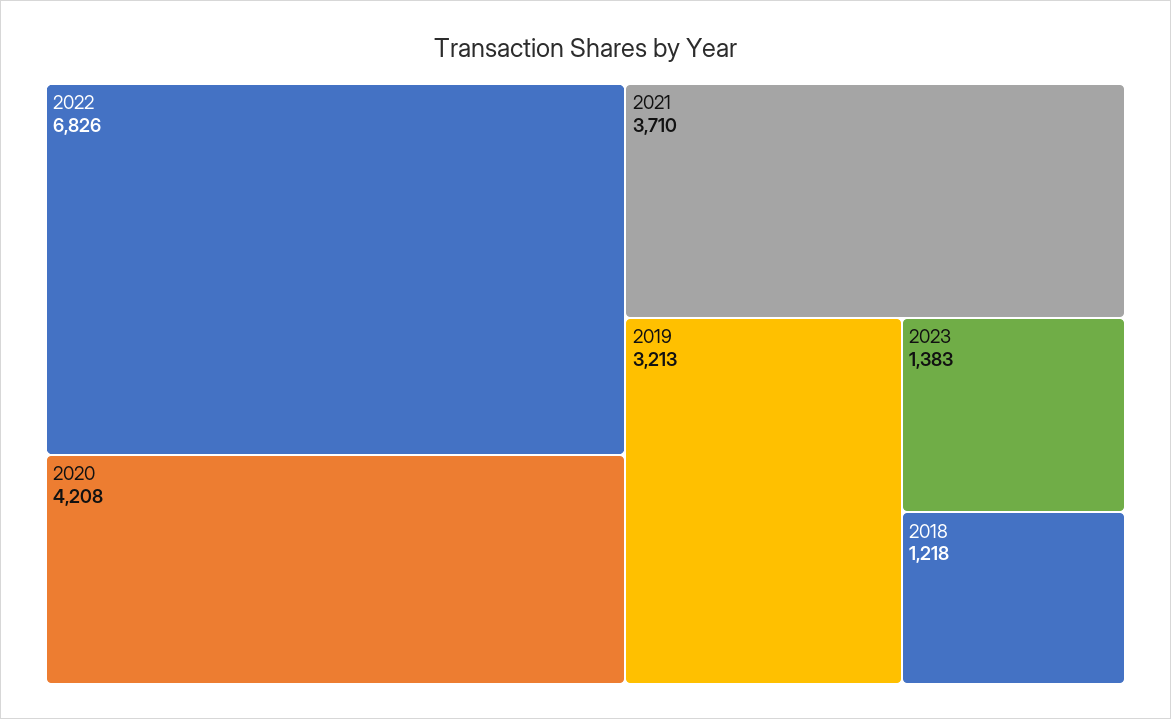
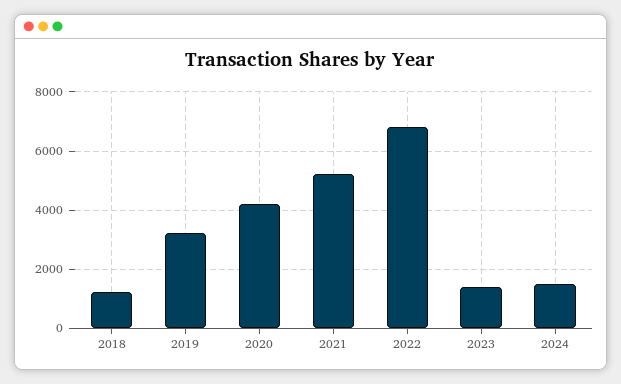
2021: 3710 -> 5250
2024: none -> 1500

